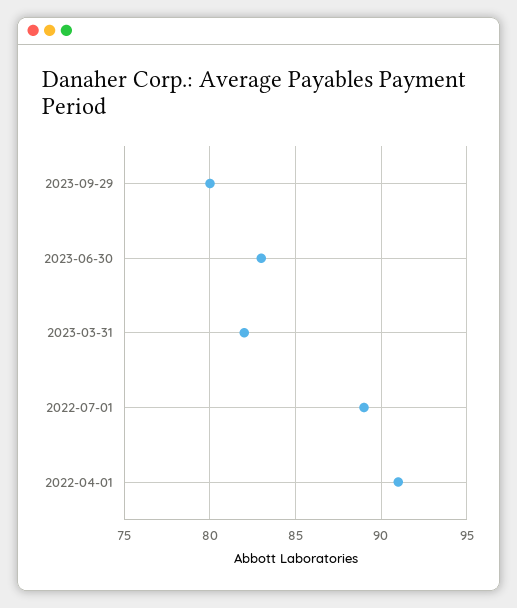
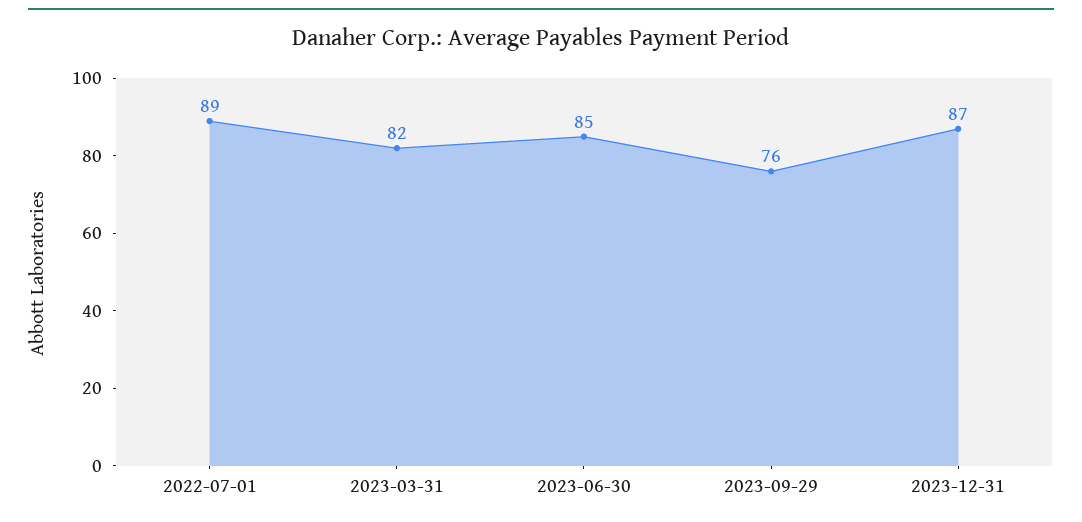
2023-09-29: 80 -> 76
2023-06-30: 83 -> 85
2022-04-01: 91 -> none
2023-12-31: none -> 87

